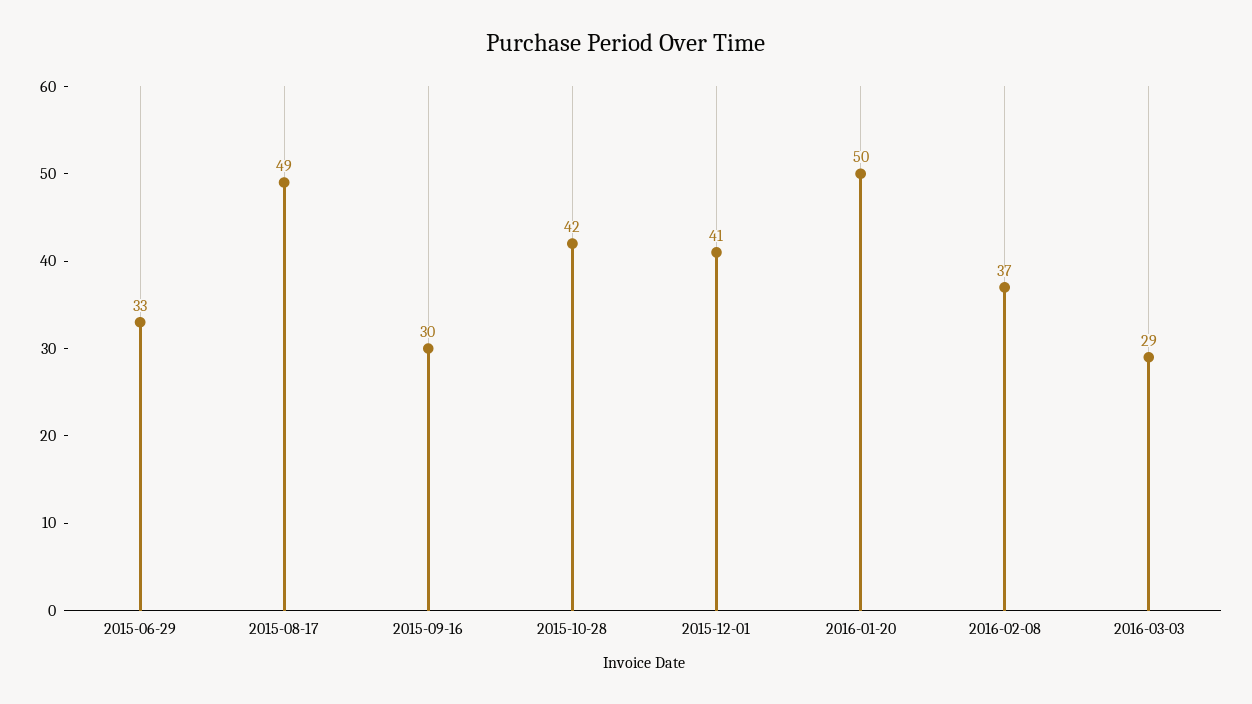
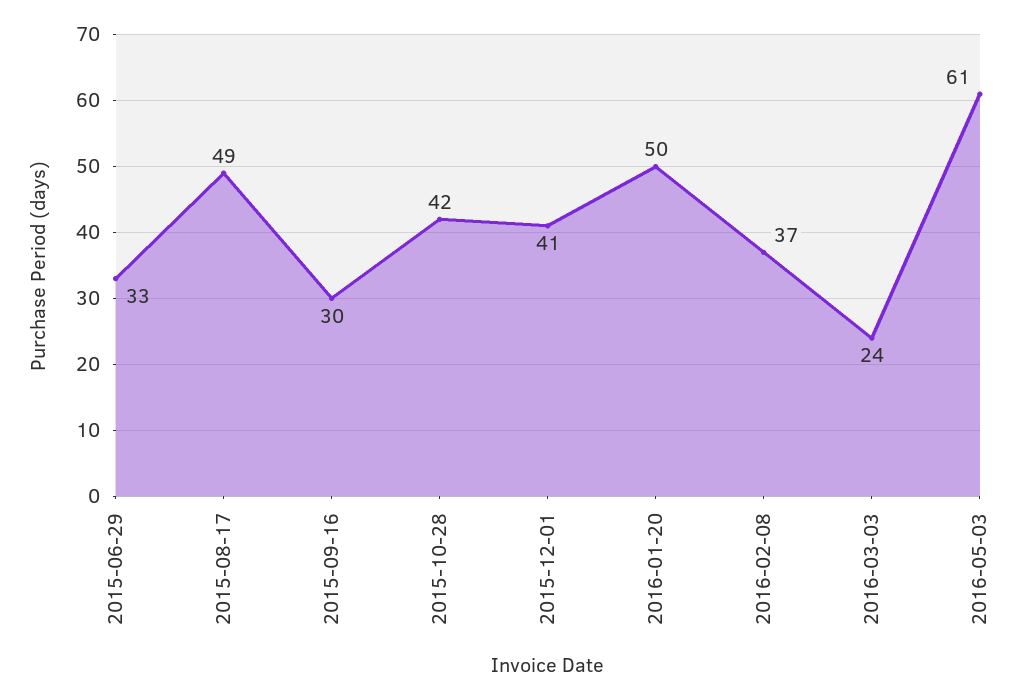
2016-03-03: 29 -> 24
2016-05-03: none -> 61

